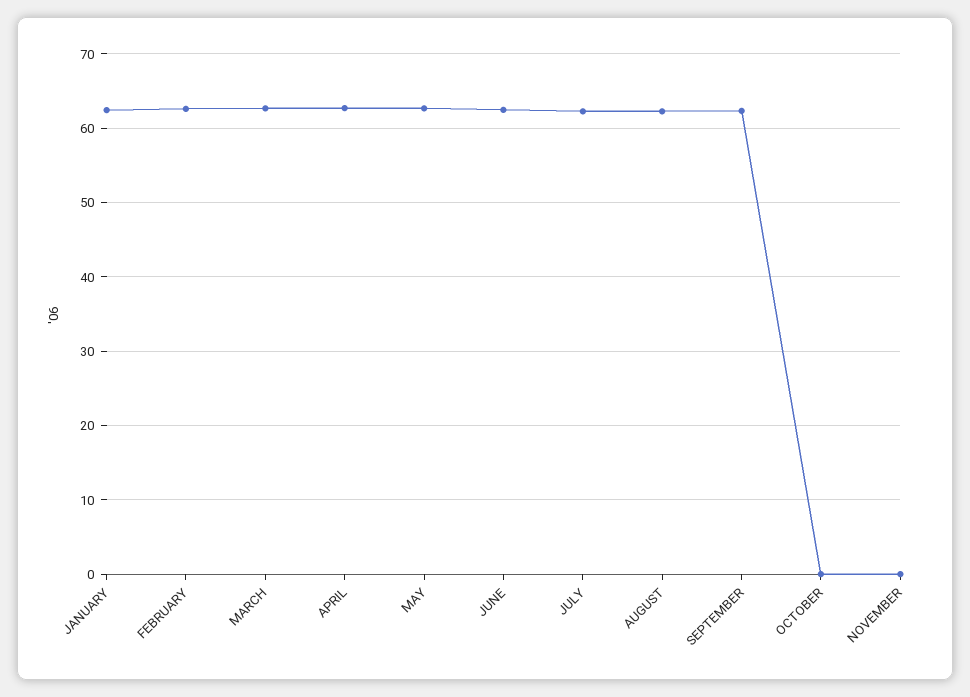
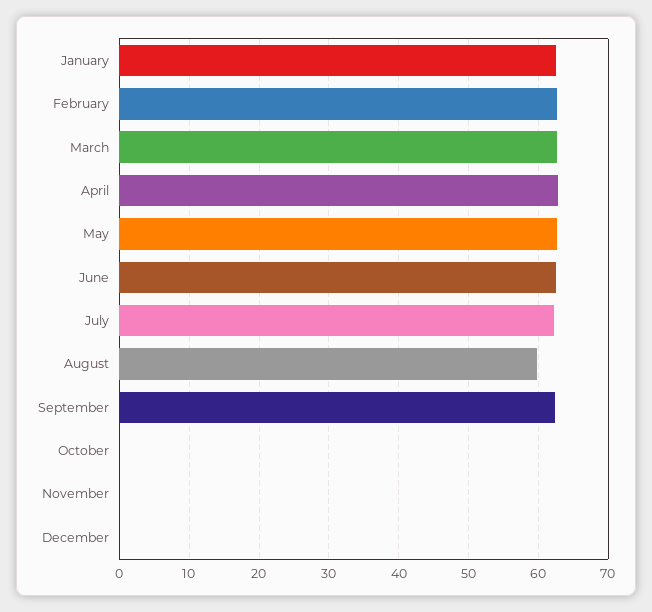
AUGUST: 62 -> 60
December: none -> 0

